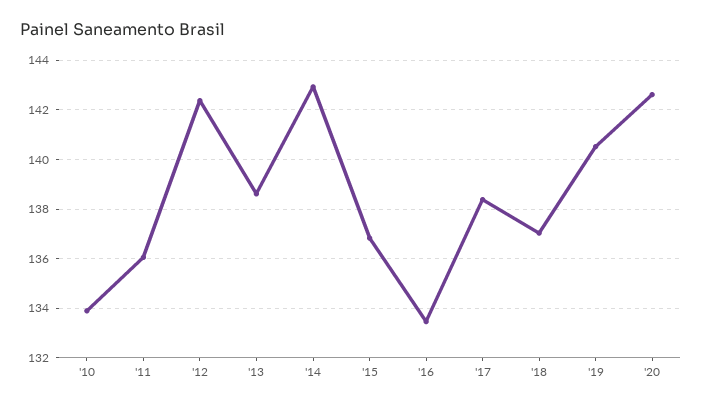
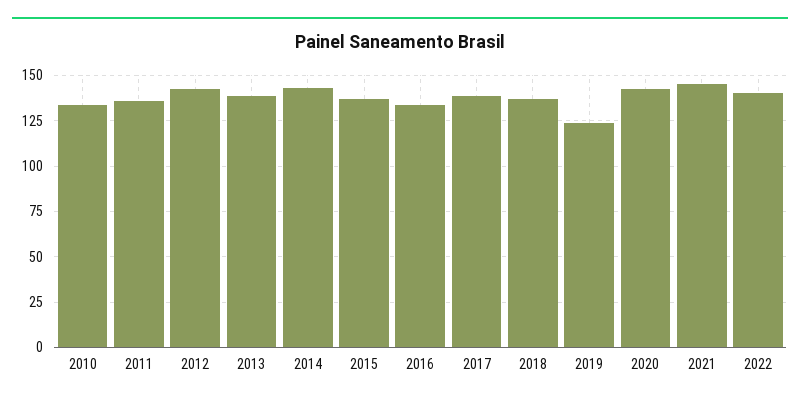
'19: 140.5 -> 125
2021: none -> 145
2022: none -> 140

